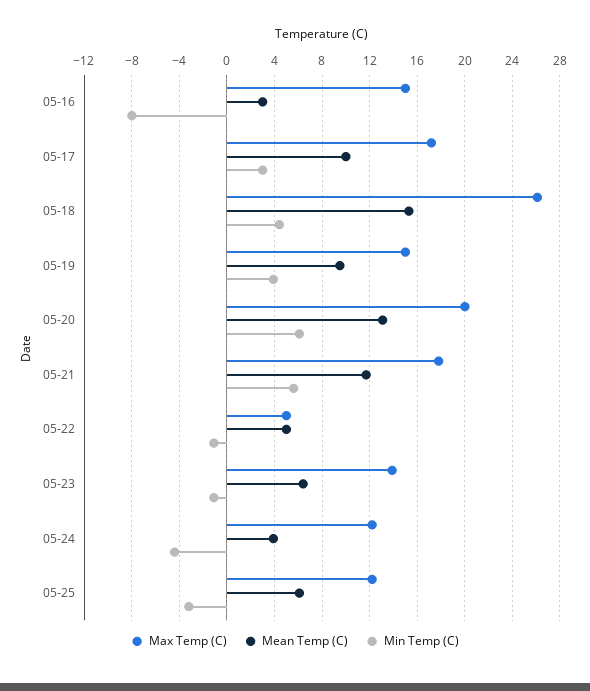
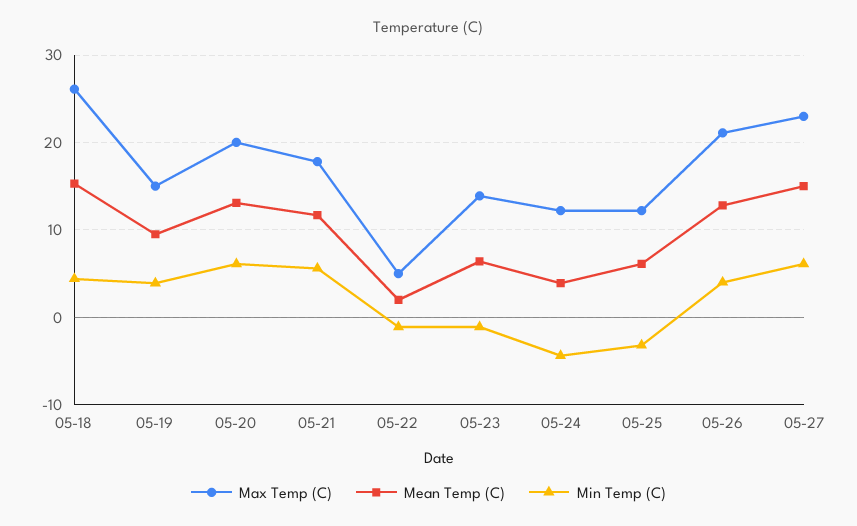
Max Temp (C), 05-16: 15 -> none
Mean Temp (C), 05-16: 3 -> none
Min Temp (C), 05-16: -8 -> none
Max Temp (C), 05-17: 17 -> none
Mean Temp (C), 05-17: 10 -> none
Min Temp (C), 05-17: 3 -> none
Mean Temp (C), 05-22: 5 -> 2
Max Temp (C), 05-26: none -> 21
Mean Temp (C), 05-26: none -> 13
Min Temp (C), 05-26: none -> 4
Max Temp (C), 05-27: none -> 23
Mean Temp (C), 05-27: none -> 15
Min Temp (C), 05-27: none -> 6

